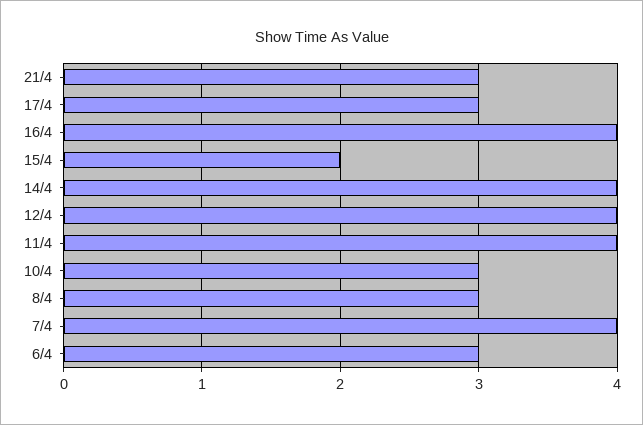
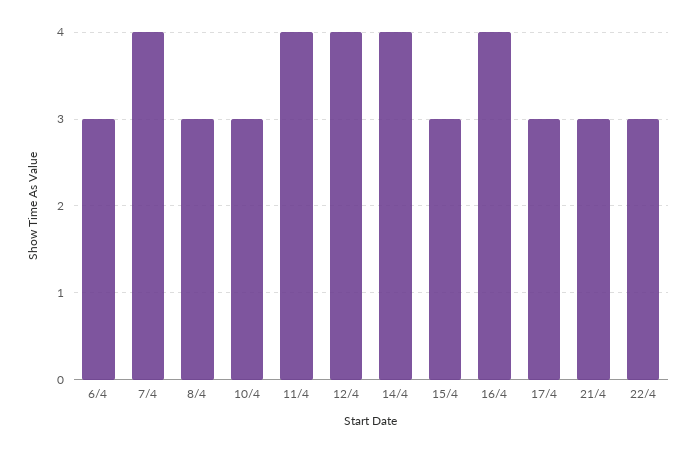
15/4: 2 -> 3
22/4: none -> 3

